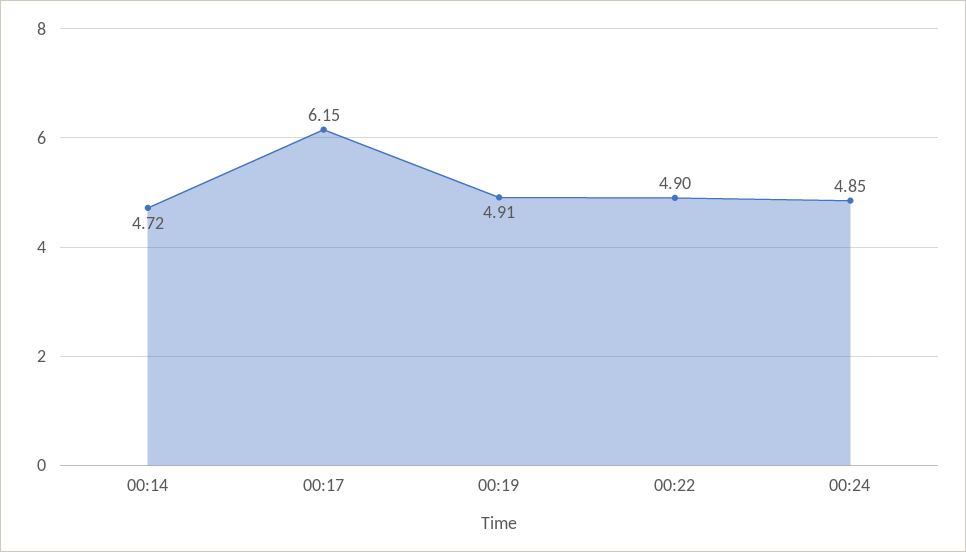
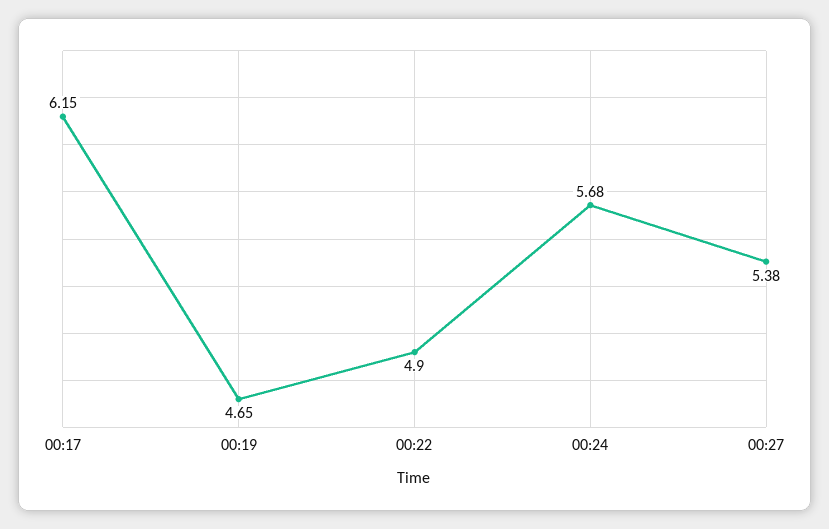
00:14: 4.72 -> none
00:19: 4.91 -> 4.65
00:24: 4.85 -> 5.68
00:27: none -> 5.38

